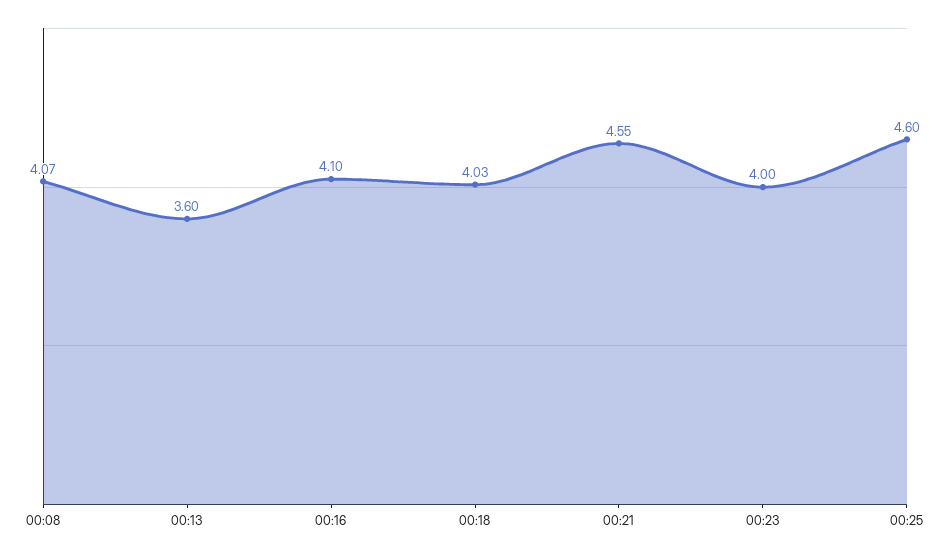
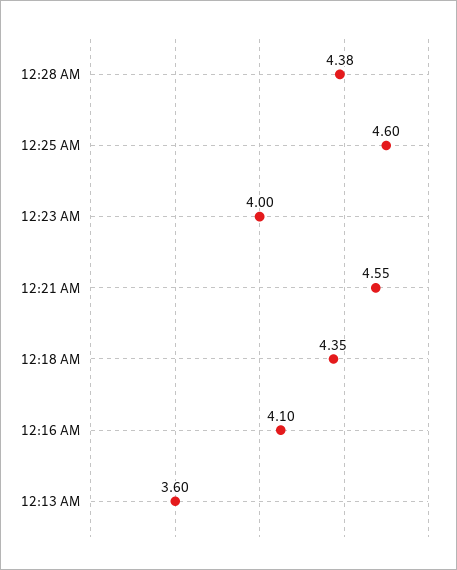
00:08: 4.07 -> none
00:18: 4.03 -> 4.35
12:28 AM: none -> 4.38

